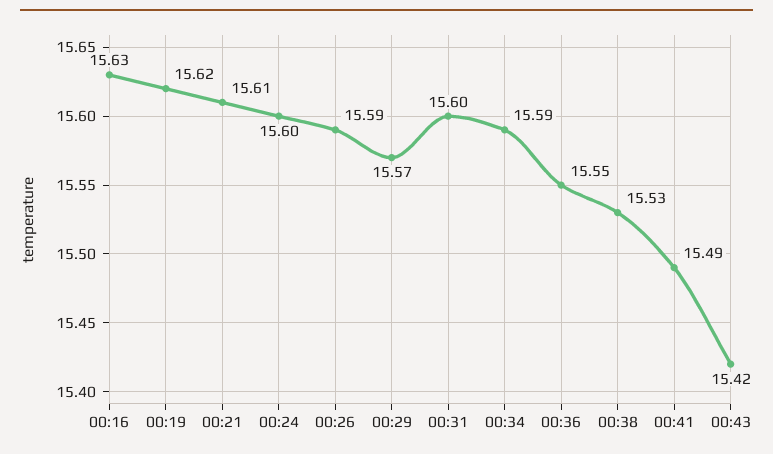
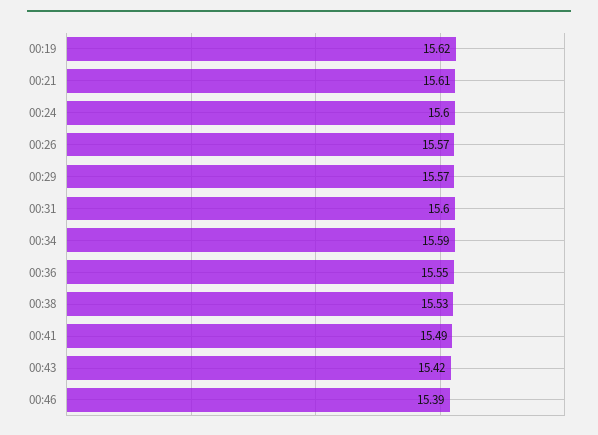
00:16: 15.63 -> none
00:26: 15.59 -> 15.57
00:46: none -> 15.39

